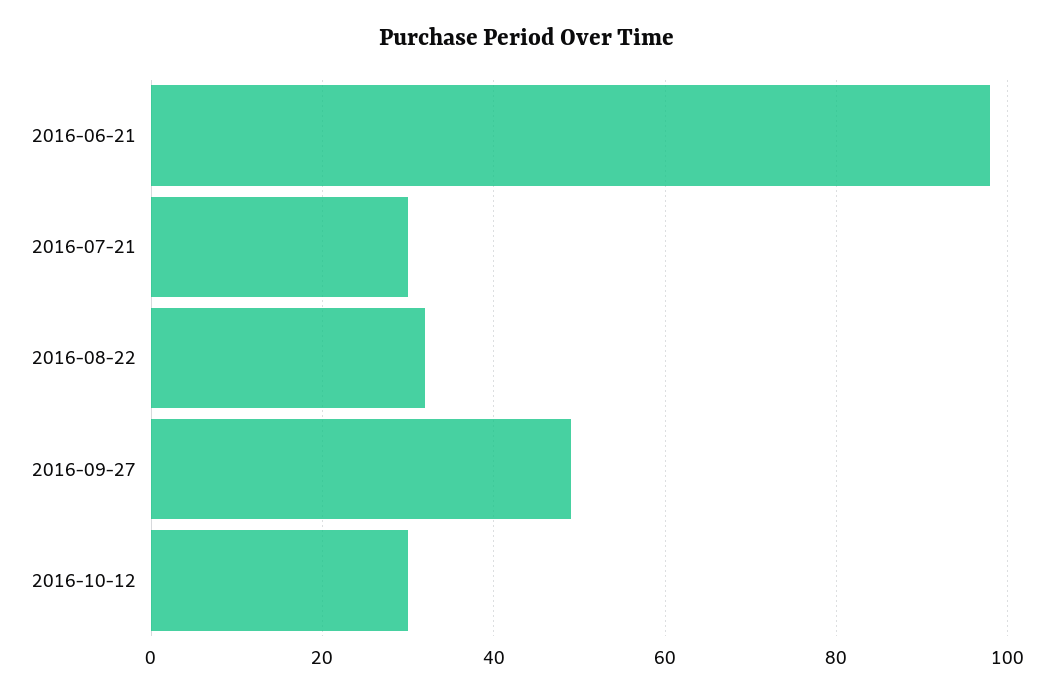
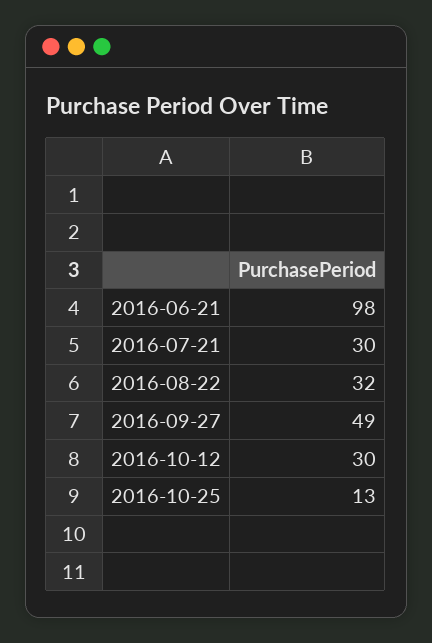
2016-10-25: none -> 13

